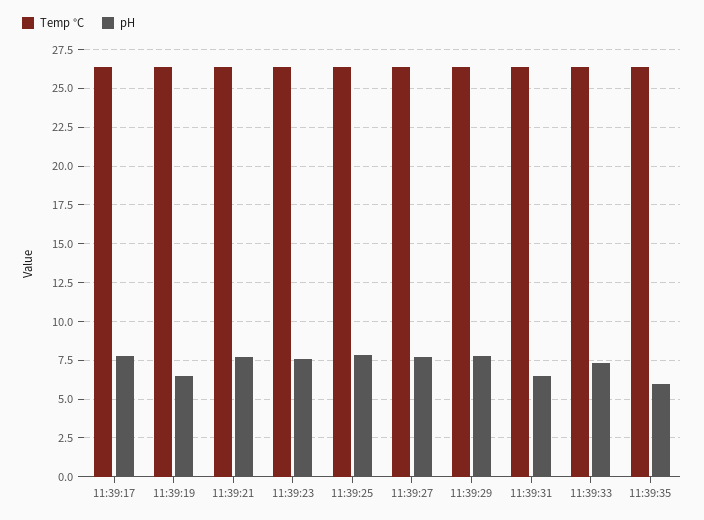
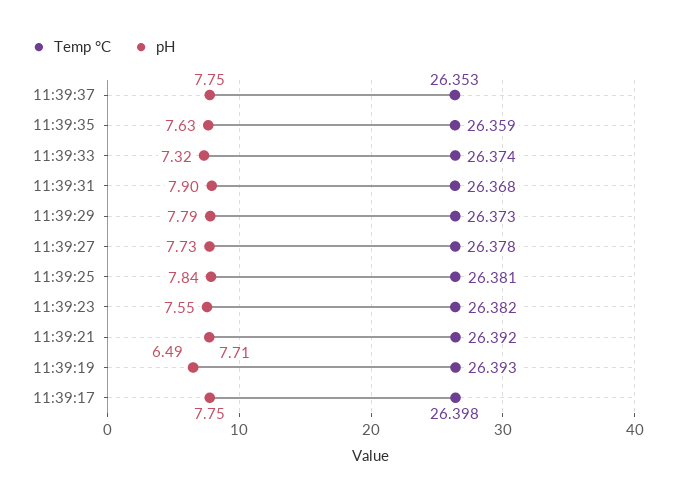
pH, 11:39:31: 6.5 -> 7.9
pH, 11:39:35: 6 -> 7.63
Temp °C, 11:39:37: none -> 26.353
pH, 11:39:37: none -> 7.75

